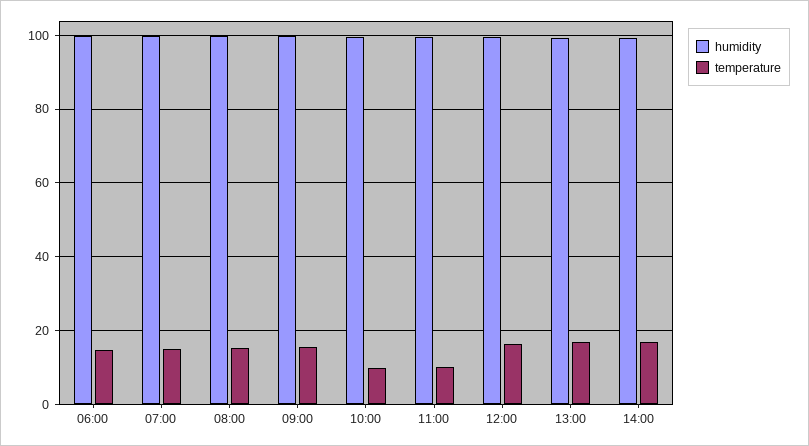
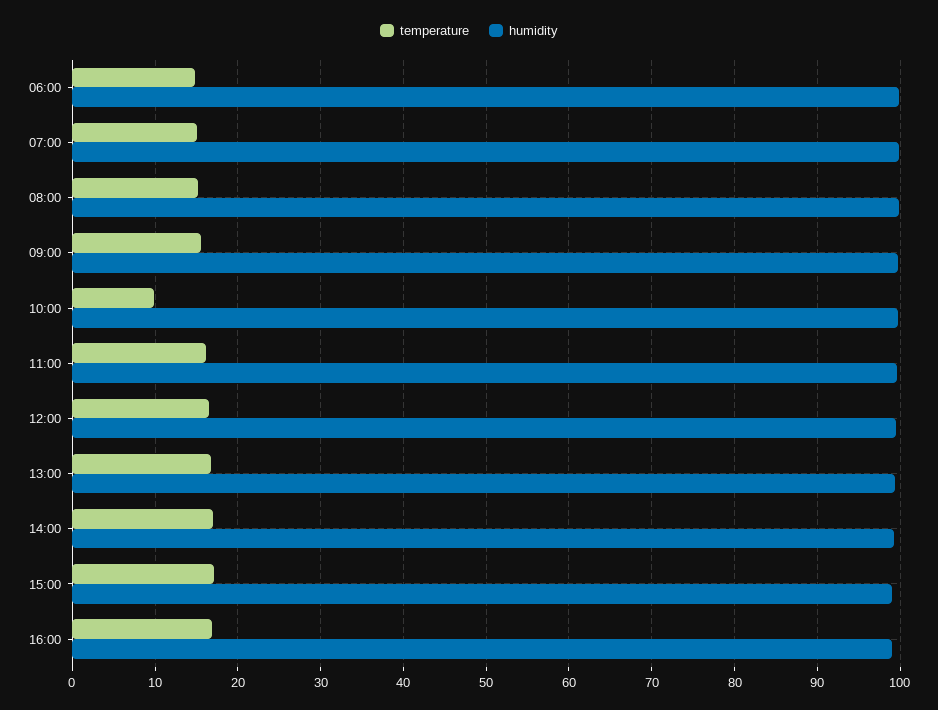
temperature, 11:00: 10 -> 16
temperature, 15:00: none -> 17
humidity, 15:00: none -> 99
temperature, 16:00: none -> 17
humidity, 16:00: none -> 99

